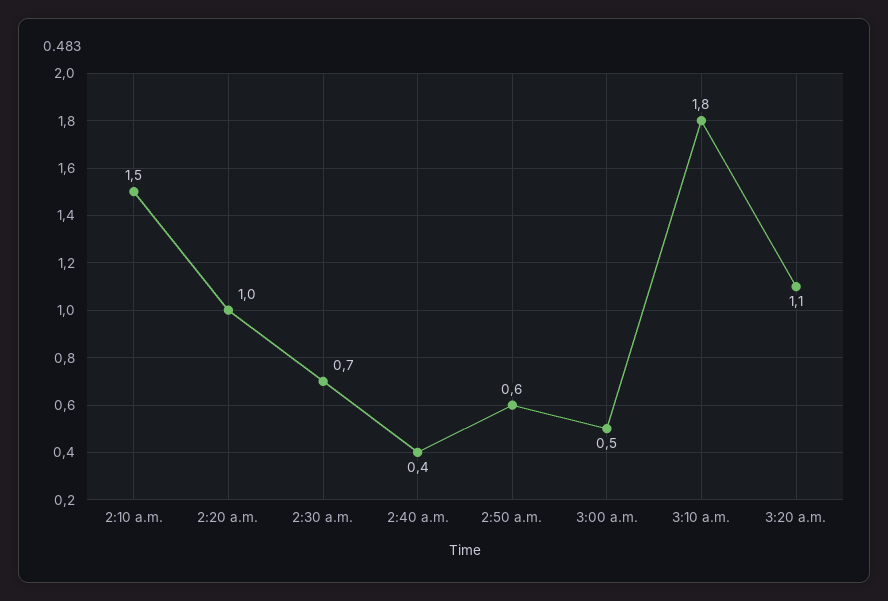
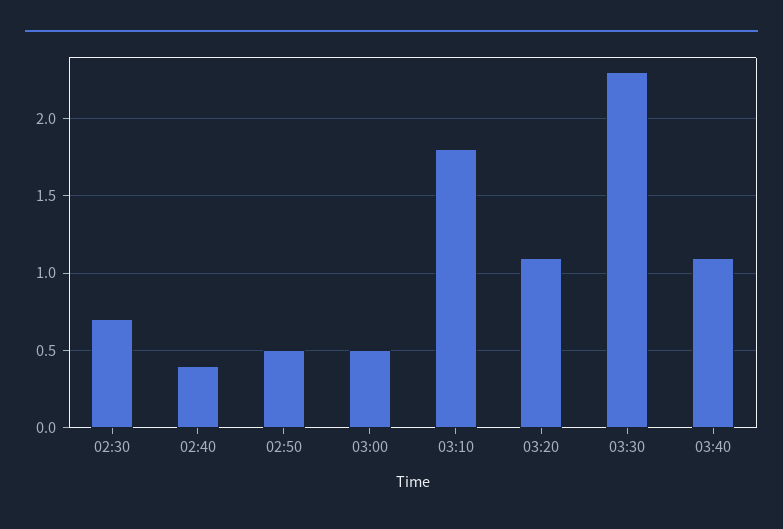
2:10 a.m.: 1.5 -> none
2:20 a.m.: 1 -> none
2:50 a.m.: 0.6 -> 0.5
03:30: none -> 2.3
03:40: none -> 1.1

